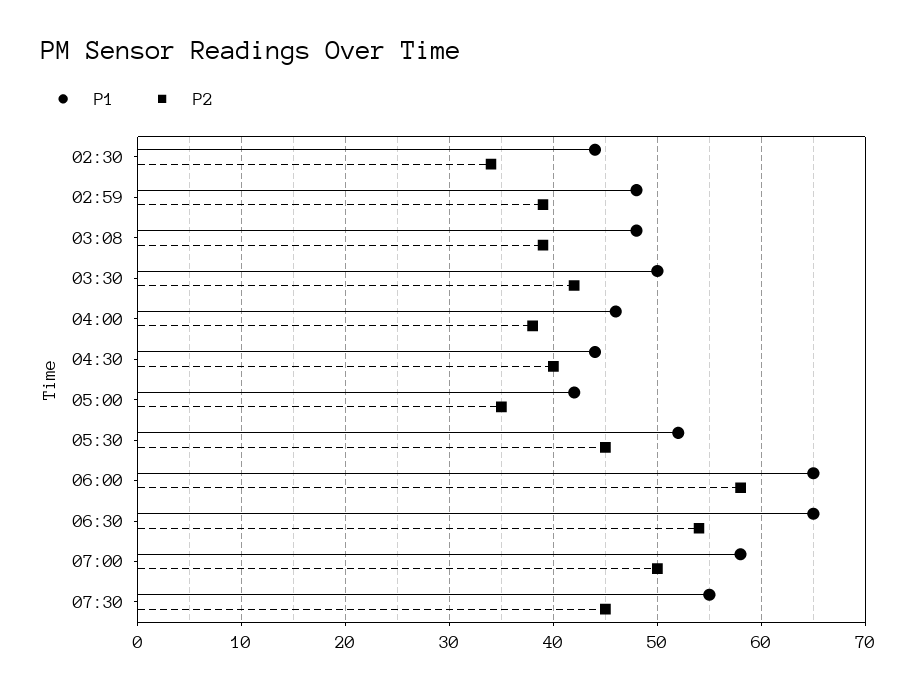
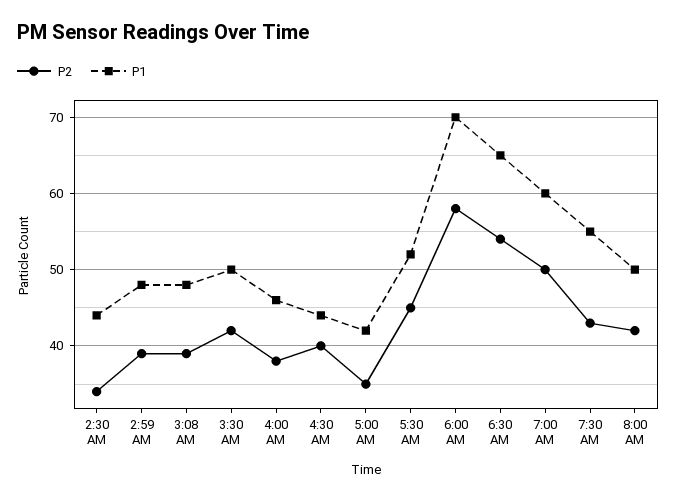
P1, 06:00: 65 -> 70
P1, 07:00: 58 -> 60
P2, 07:30: 45 -> 43
P2, 8:00 AM: none -> 42
P1, 8:00 AM: none -> 50

